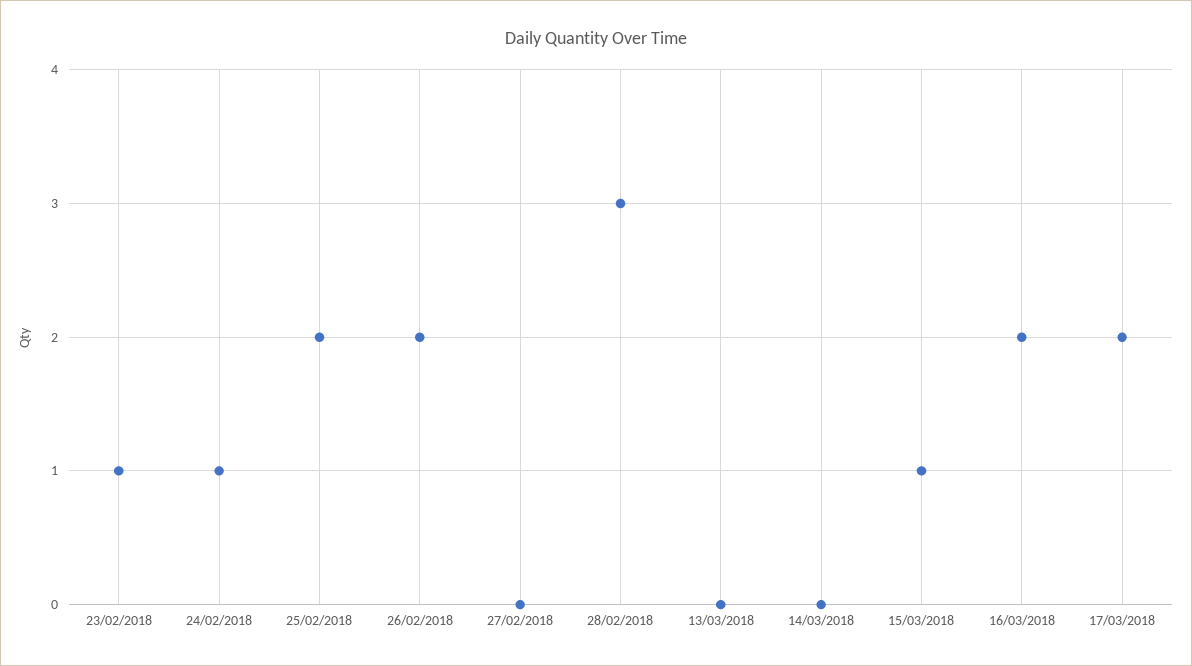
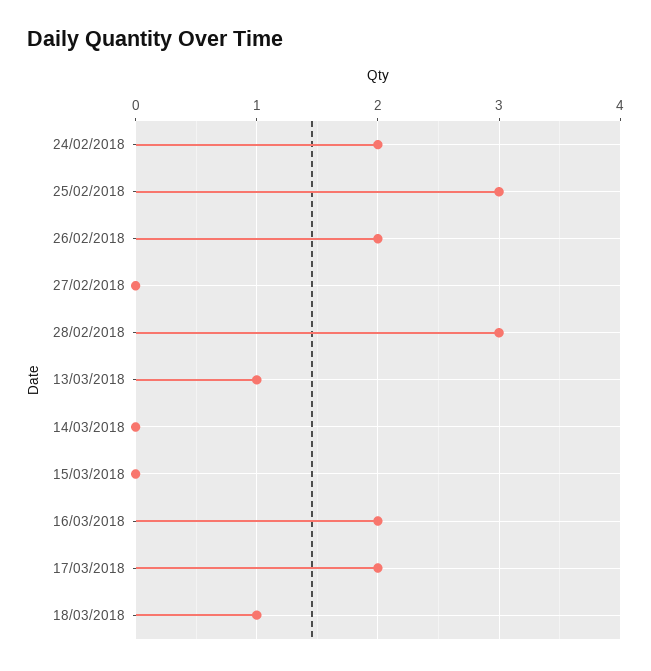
23/02/2018: 1 -> none
24/02/2018: 1 -> 2
25/02/2018: 2 -> 3
13/03/2018: 0 -> 1
15/03/2018: 1 -> 0
18/03/2018: none -> 1

